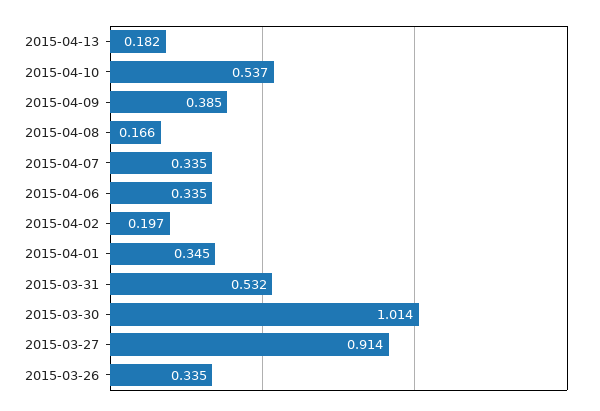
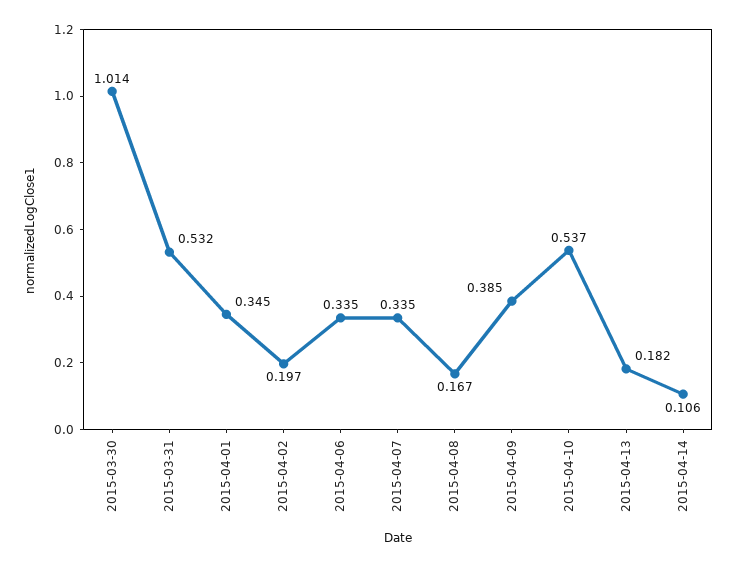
2015-04-08: 0.166 -> 0.167
2015-03-27: 0.914 -> none
2015-03-26: 0.335 -> none
2015-04-14: none -> 0.106

